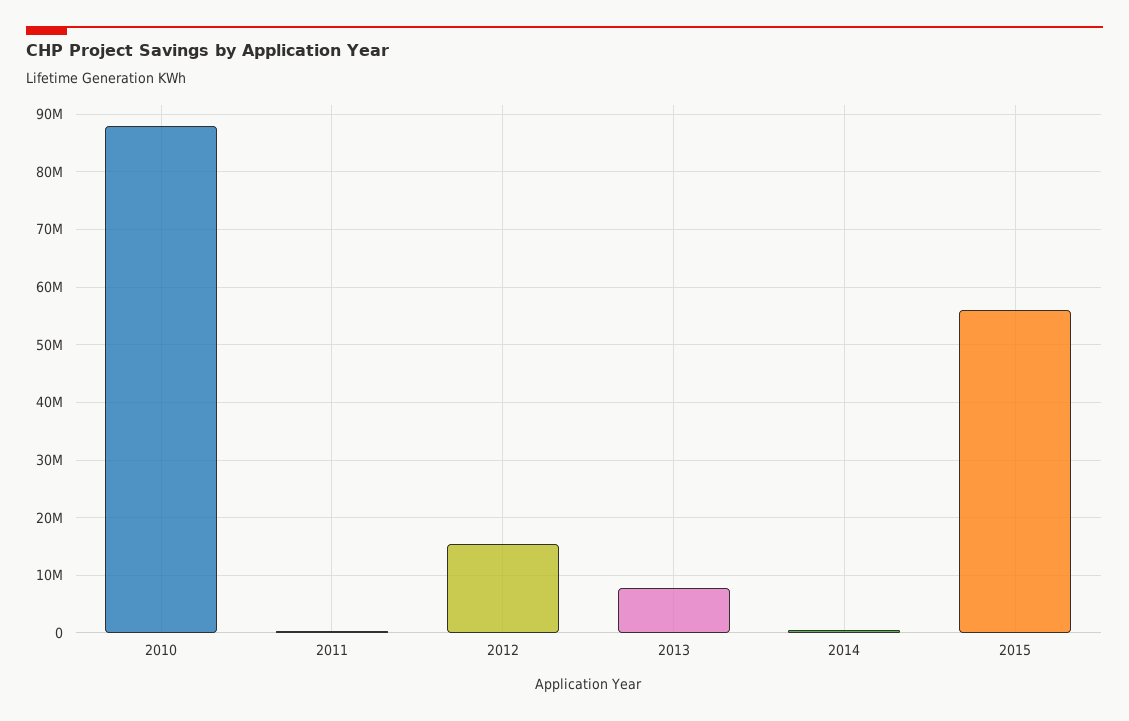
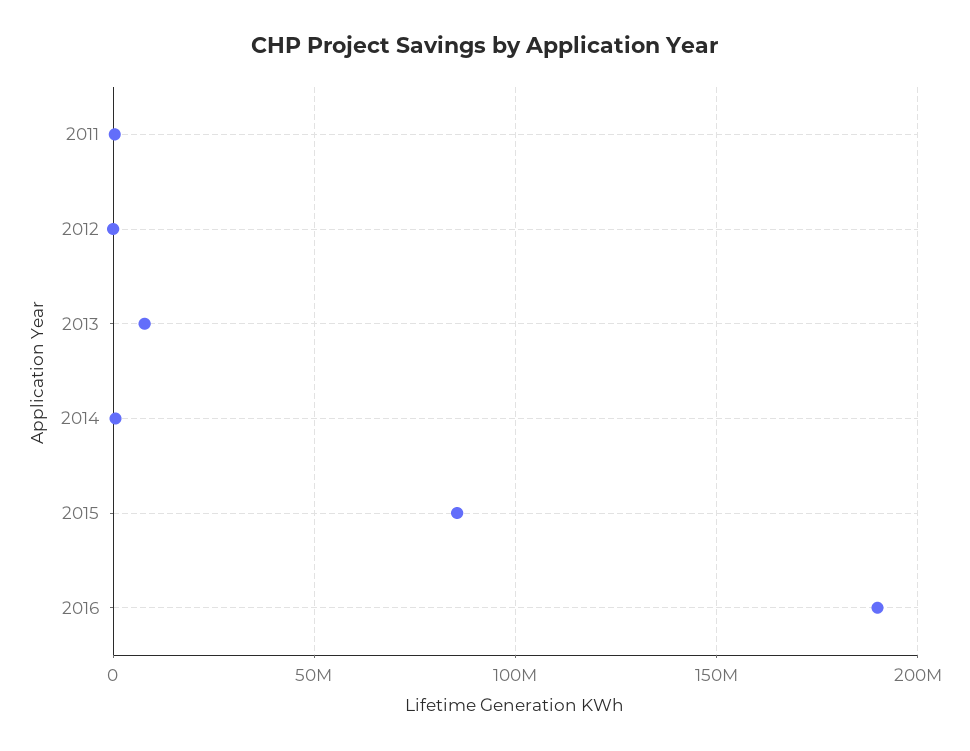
2010: 88000000 -> none
2012: 16000000 -> 0
2015: 56000000 -> 85000000
2016: none -> 190000000

